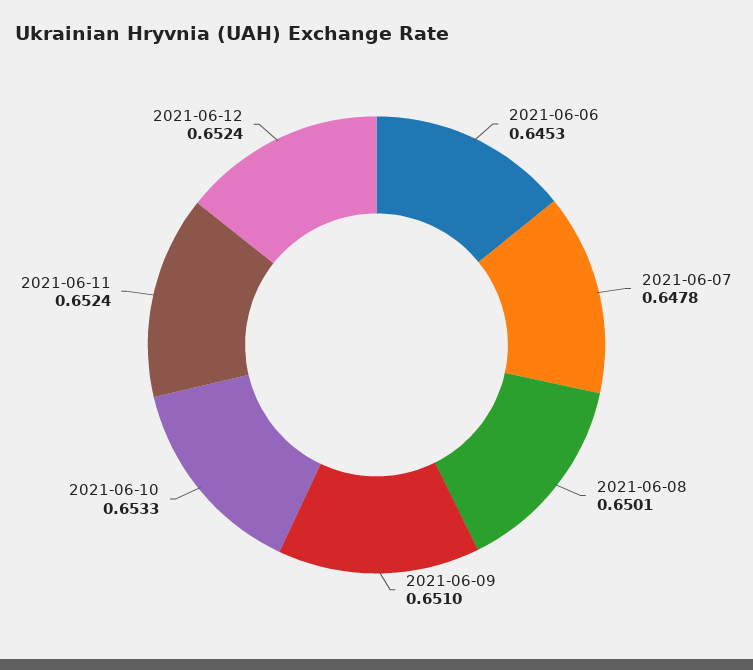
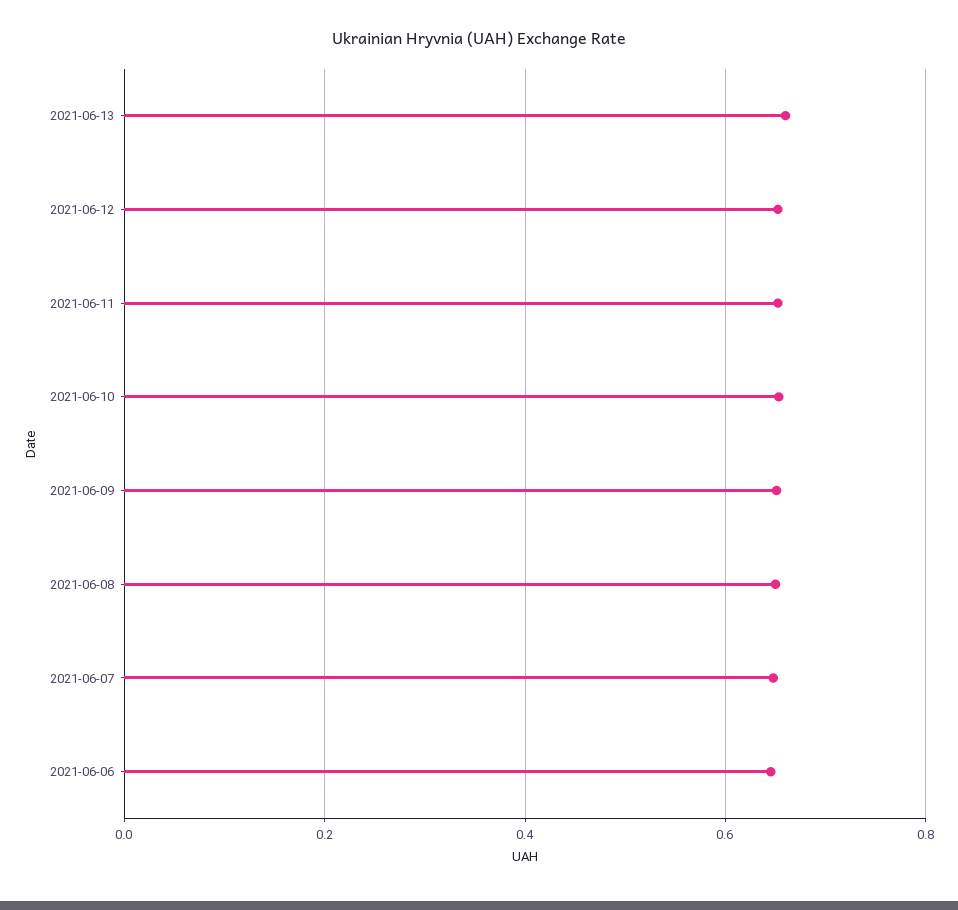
2021-06-13: none -> 0.66

